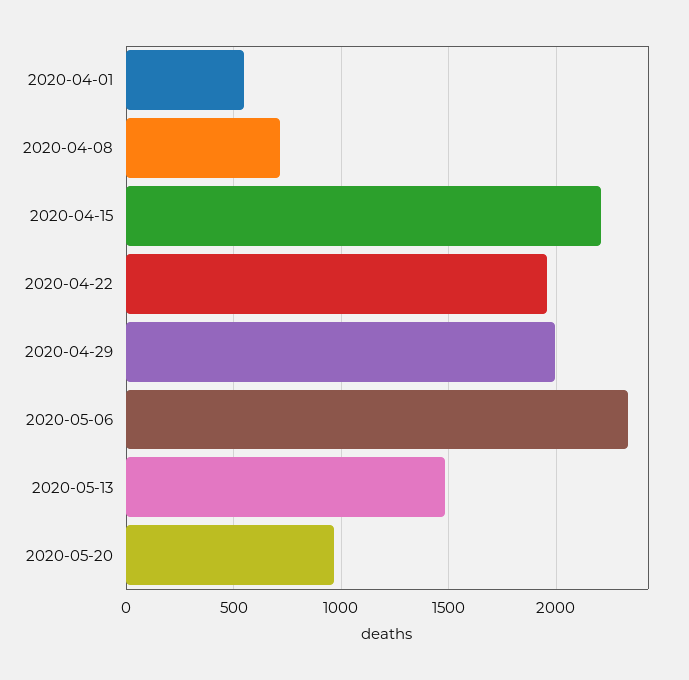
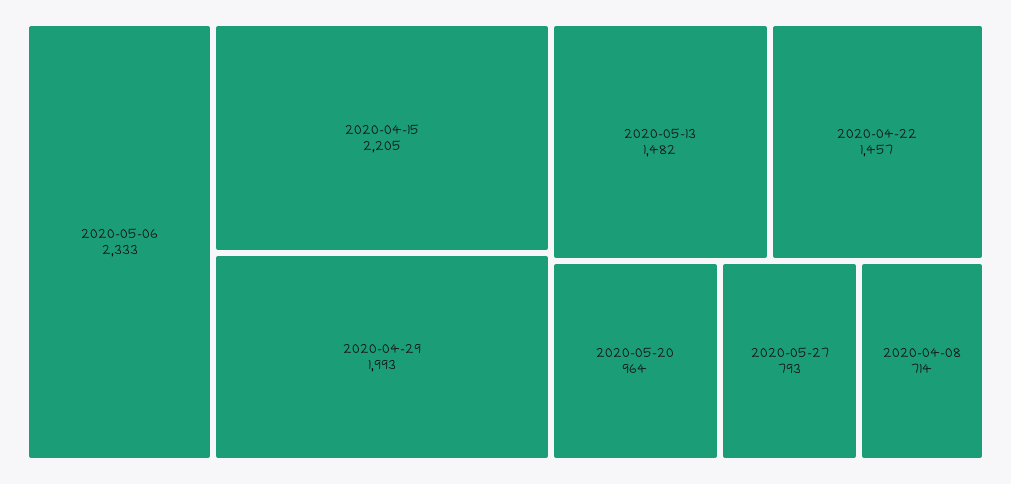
2020-04-01: 550 -> none
2020-04-22: 1950 -> 1457
2020-05-27: none -> 793

